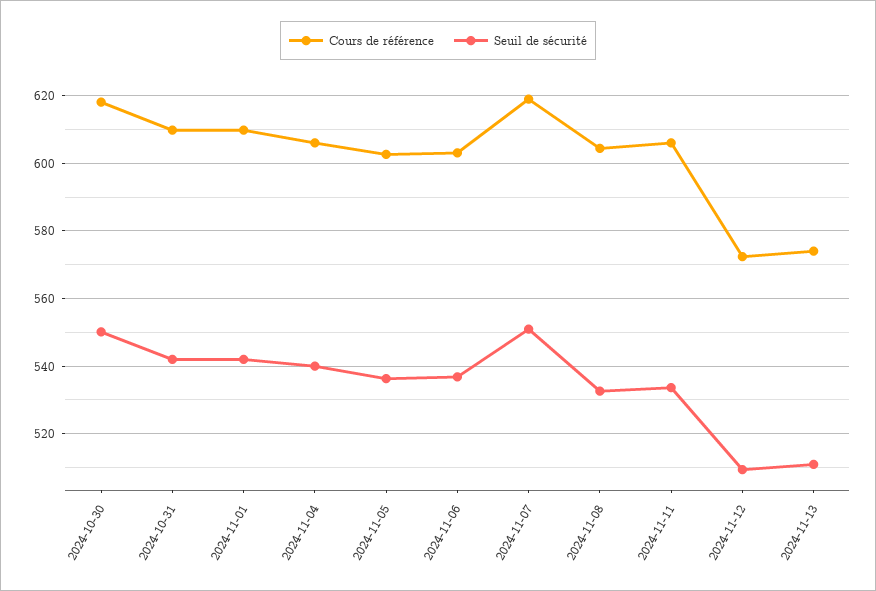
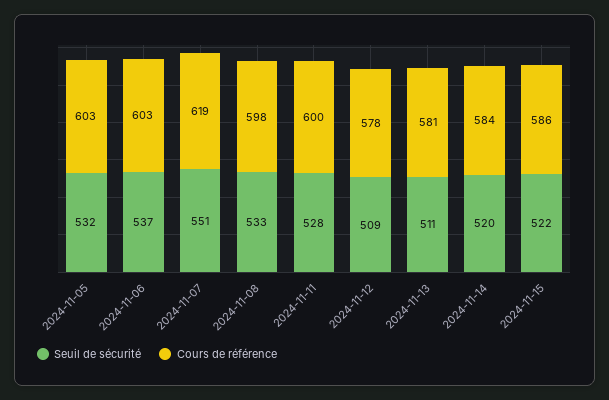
Cours de référence, 2024-10-30: 618 -> none
Seuil de sécurité, 2024-10-30: 550 -> none
Cours de référence, 2024-10-31: 610 -> none
Seuil de sécurité, 2024-10-31: 542 -> none
Cours de référence, 2024-11-01: 610 -> none
Seuil de sécurité, 2024-11-01: 542 -> none
Cours de référence, 2024-11-04: 606 -> none
Seuil de sécurité, 2024-11-04: 540 -> none
Seuil de sécurité, 2024-11-05: 536 -> 532
Cours de référence, 2024-11-08: 604 -> 598
Cours de référence, 2024-11-11: 606 -> 600
Seuil de sécurité, 2024-11-11: 534 -> 528
Cours de référence, 2024-11-12: 572 -> 578
Cours de référence, 2024-11-13: 574 -> 581
Seuil de sécurité, 2024-11-14: none -> 520
Cours de référence, 2024-11-14: none -> 584
Seuil de sécurité, 2024-11-15: none -> 522
Cours de référence, 2024-11-15: none -> 586

